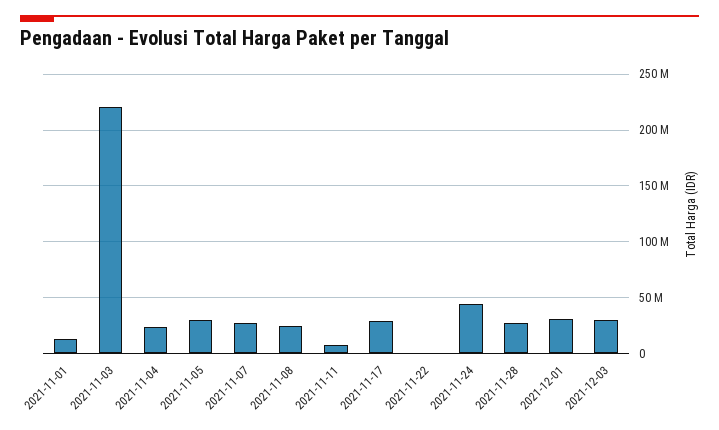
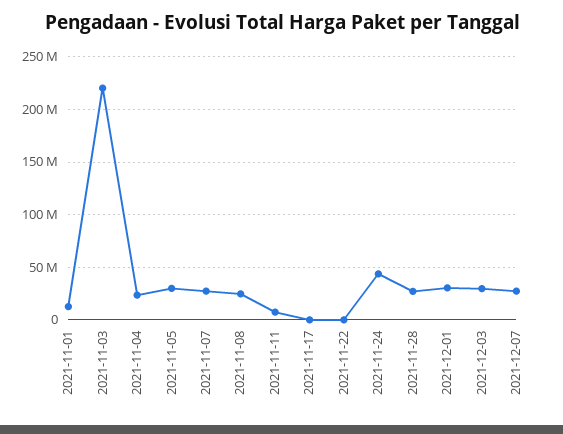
2021-11-17: 30000000 -> 0
2021-12-07: none -> 30000000

